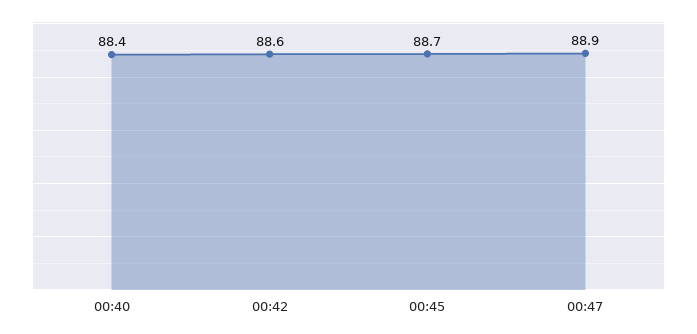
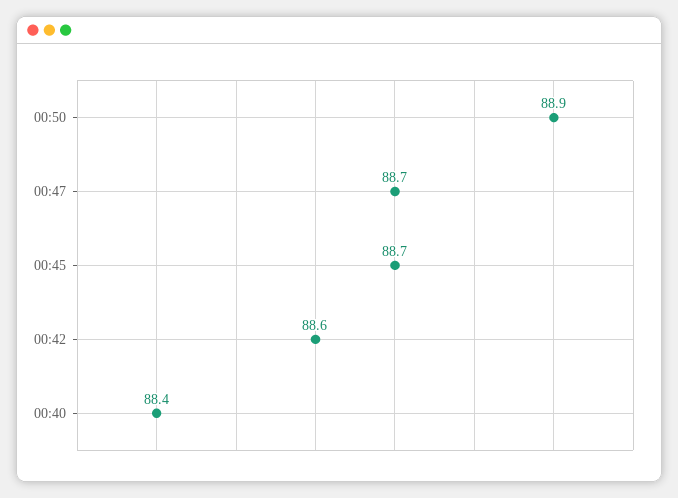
00:47: 88.9 -> 88.7
00:50: none -> 88.9

